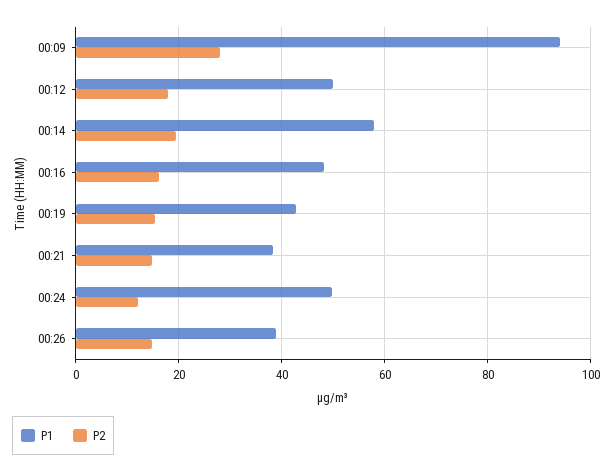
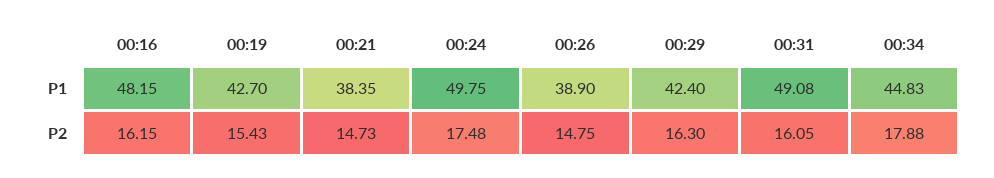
P1, 00:09: 94 -> none
P2, 00:09: 28 -> none
P1, 00:12: 50 -> none
P2, 00:12: 18 -> none
P1, 00:14: 58 -> none
P2, 00:14: 20 -> none
P2, 00:24: 12 -> 17.48
P1, 00:29: none -> 42.4
P1, 00:31: none -> 49.08
P1, 00:34: none -> 44.83
P2, 00:29: none -> 16.3
P2, 00:31: none -> 16.05
P2, 00:34: none -> 17.88

